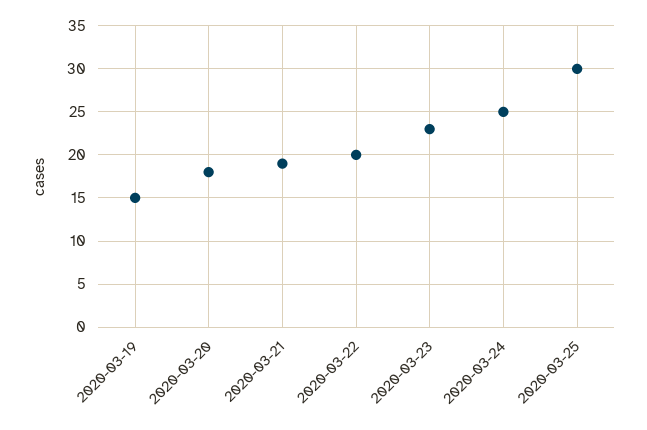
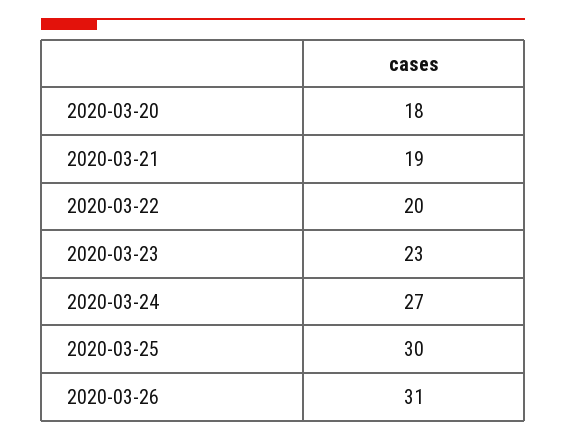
2020-03-19: 15 -> none
2020-03-24: 25 -> 27
2020-03-26: none -> 31

